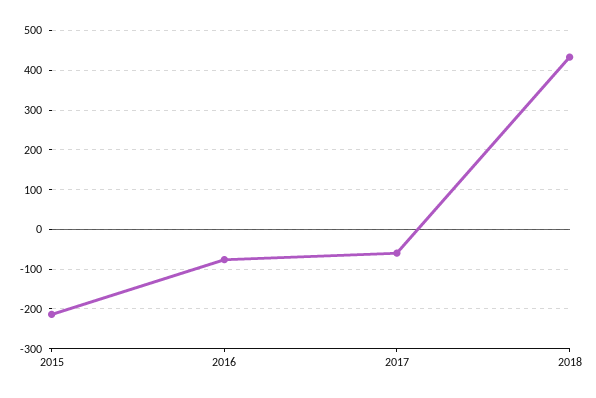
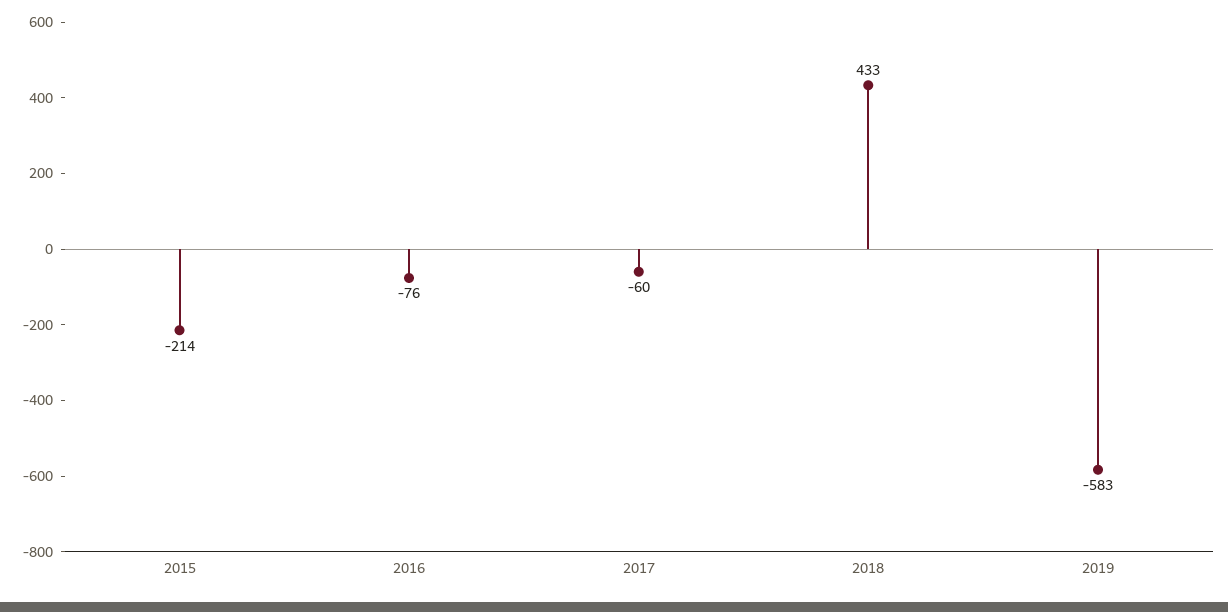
2019: none -> -583

